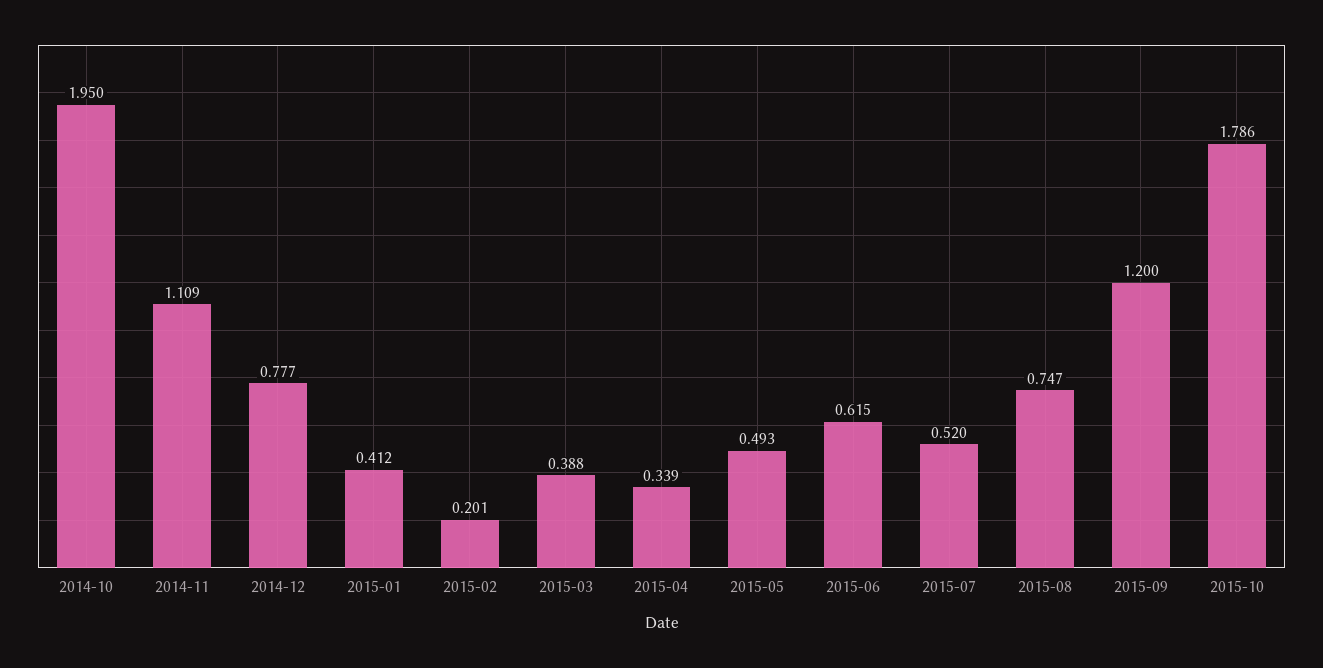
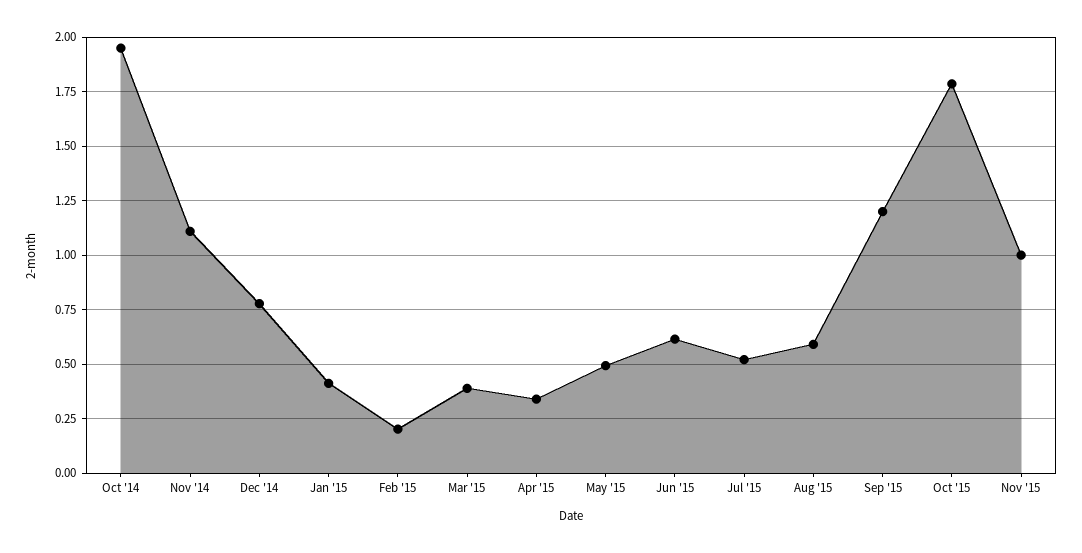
2015-08: 0.747 -> 0.6
Nov '15: none -> 1

